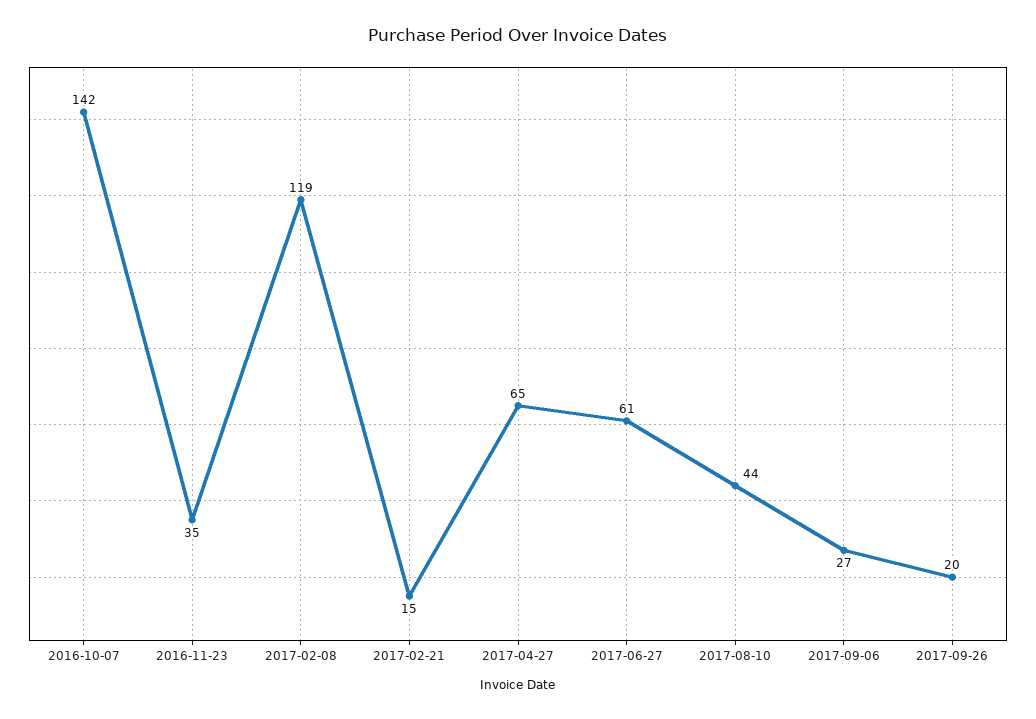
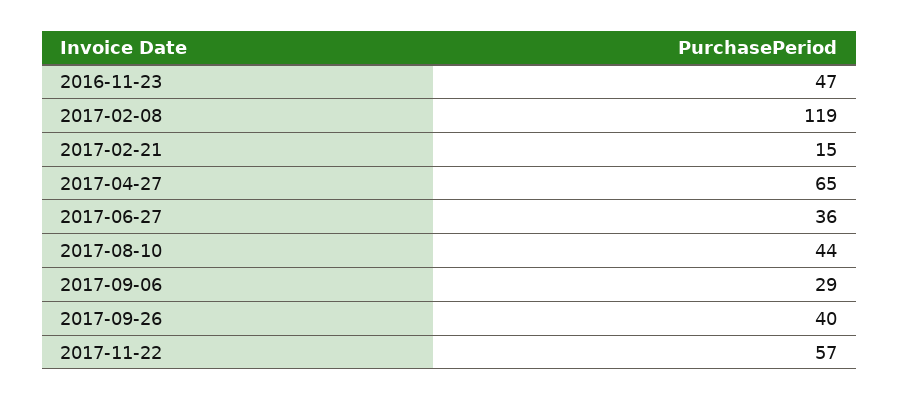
2016-10-07: 142 -> none
2016-11-23: 35 -> 47
2017-06-27: 61 -> 36
2017-09-06: 27 -> 29
2017-09-26: 20 -> 40
2017-11-22: none -> 57

